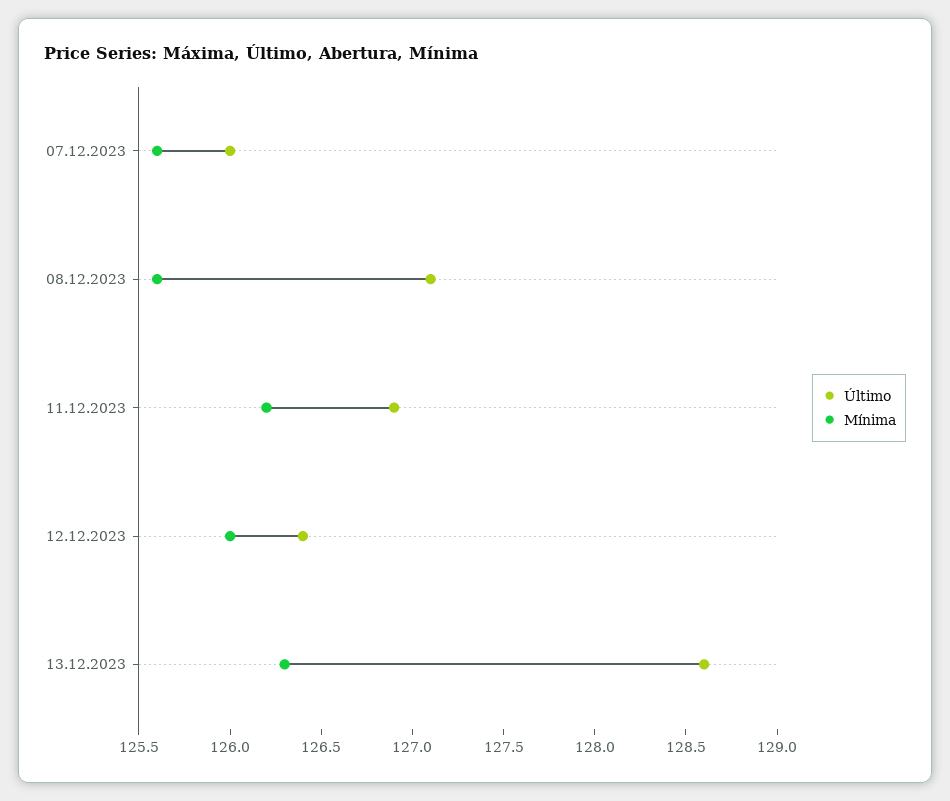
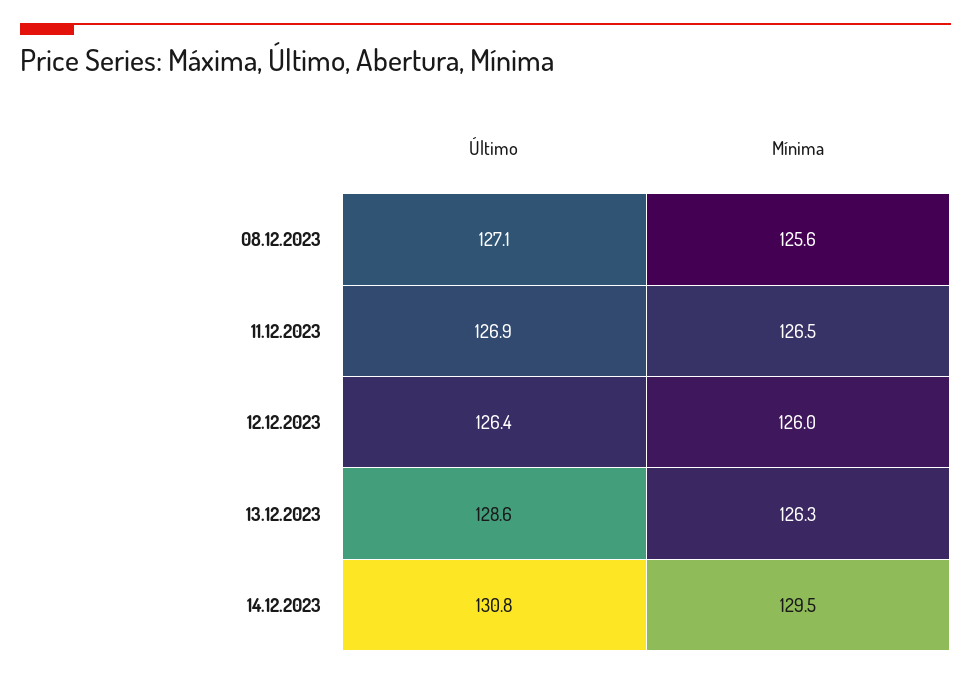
Último, 07.12.2023: 126 -> none
Mínima, 07.12.2023: 125.6 -> none
Mínima, 11.12.2023: 126.2 -> 126.5
Último, 14.12.2023: none -> 130.8
Mínima, 14.12.2023: none -> 129.5

